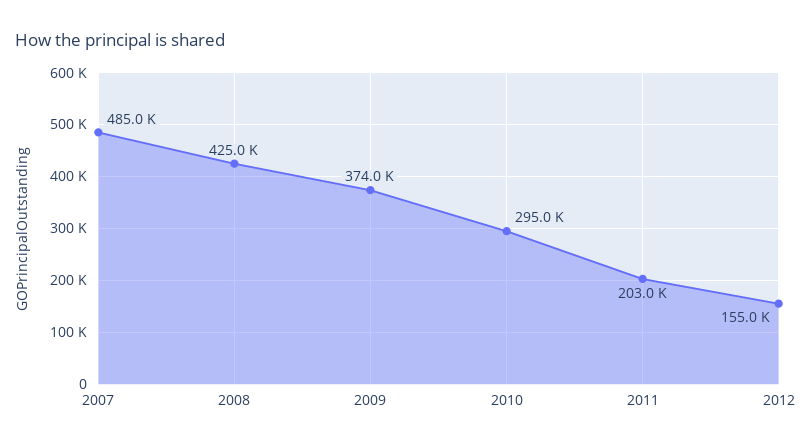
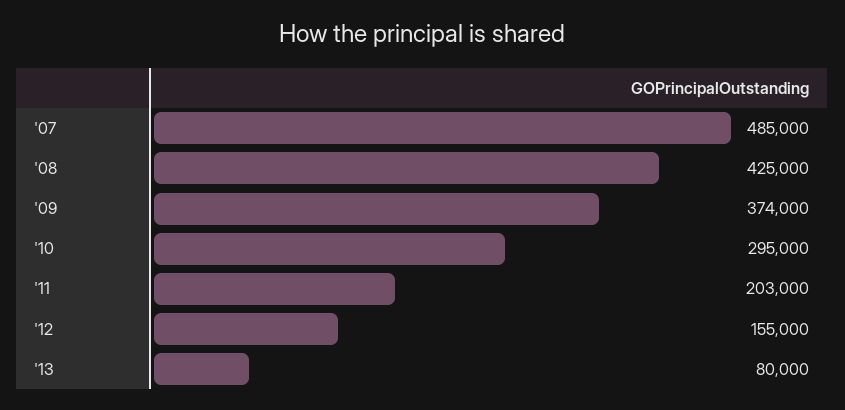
'13: none -> 80000

